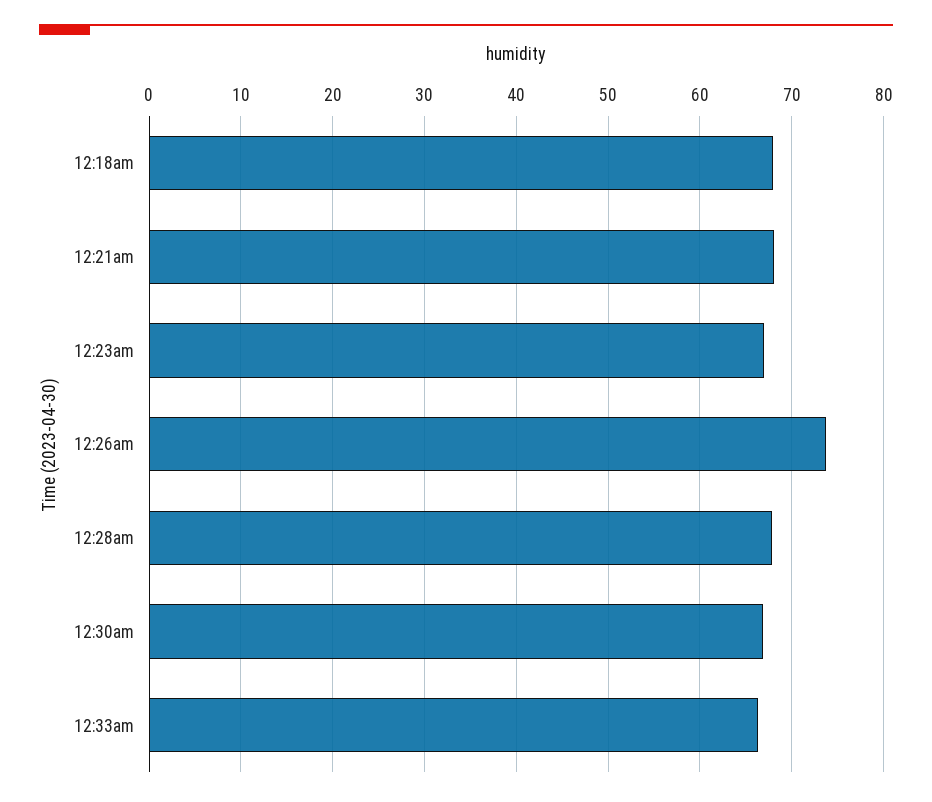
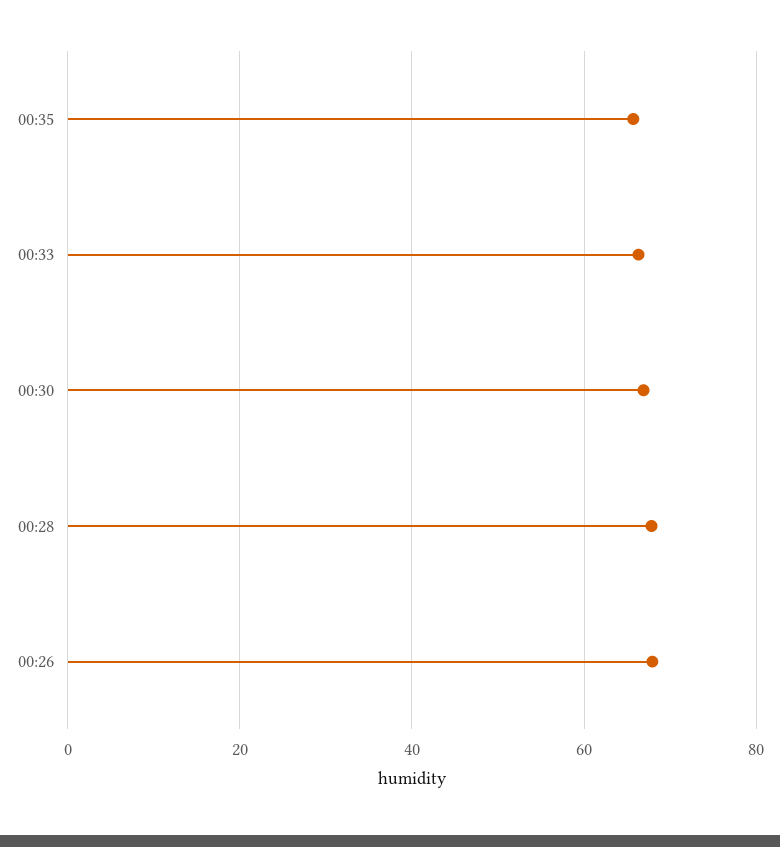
12:18am: 68 -> none
12:21am: 68 -> none
12:23am: 67 -> none
12:26am: 74 -> 68
00:35: none -> 66

